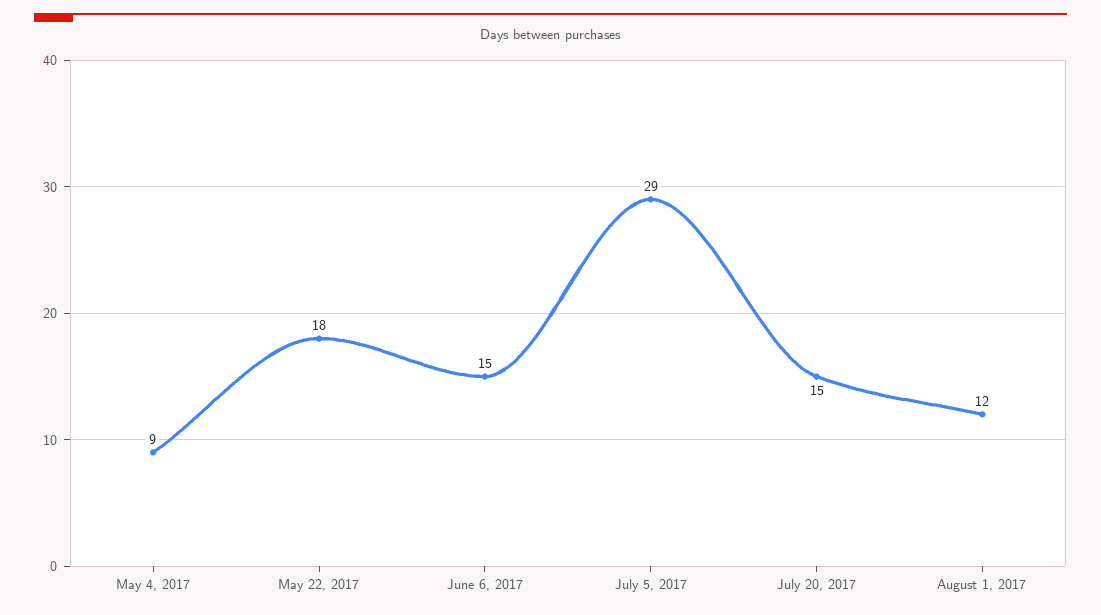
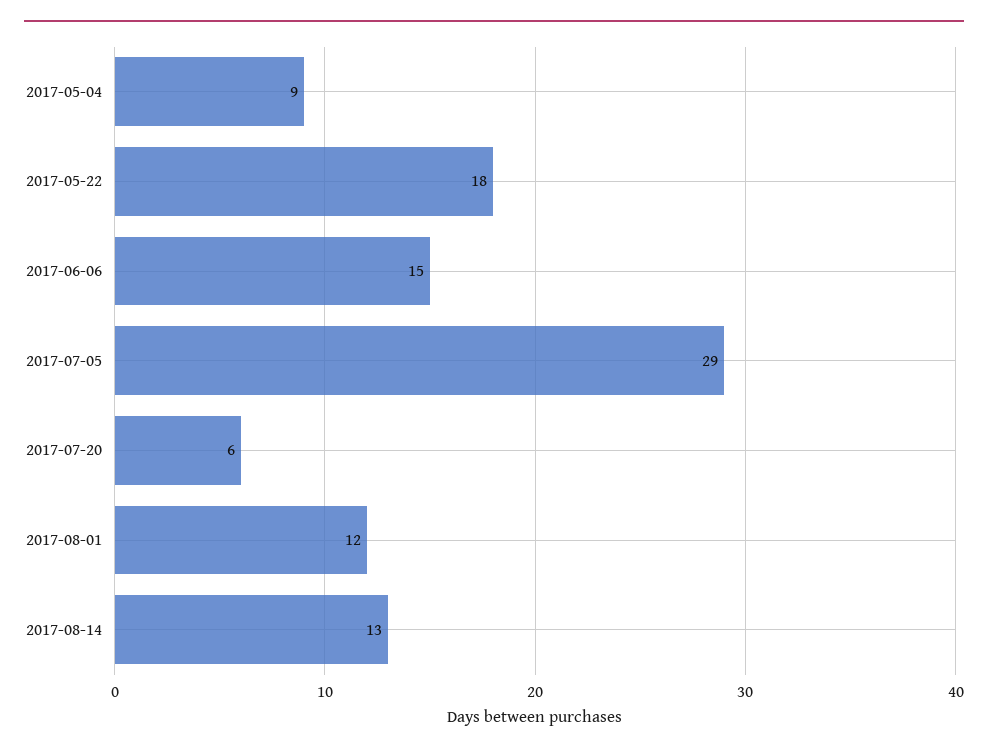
July 20, 2017: 15 -> 6
2017-08-14: none -> 13

